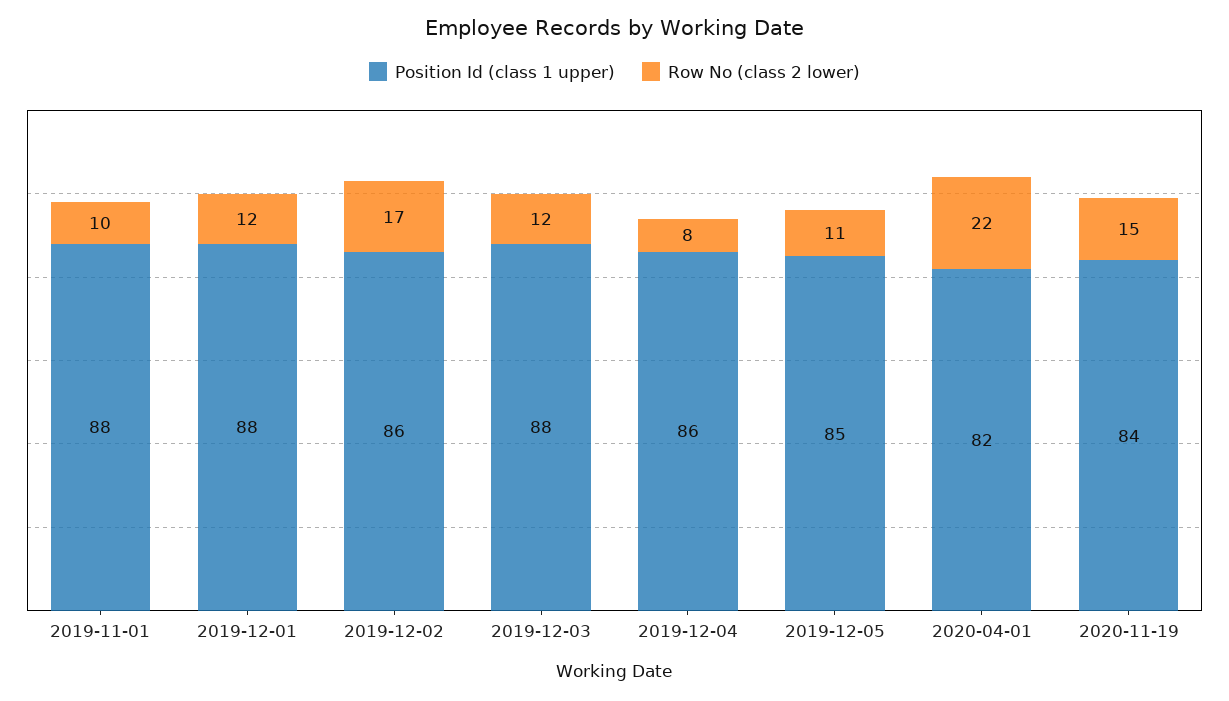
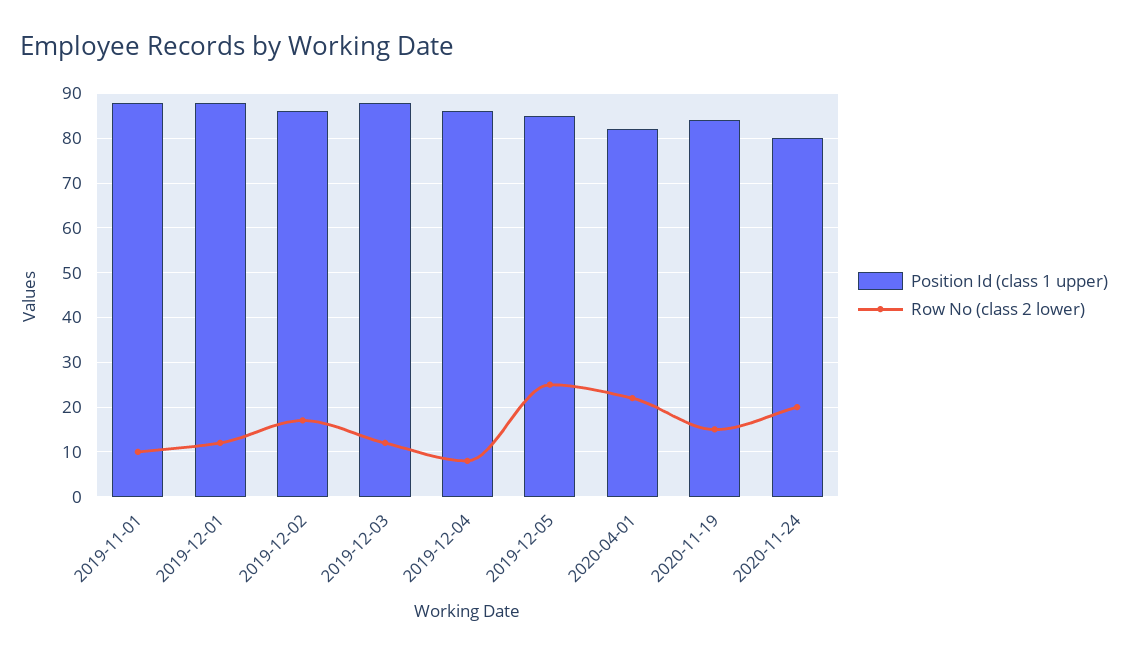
Row No (class 2 lower), 2019-12-05: 11 -> 25
Position Id (class 1 upper), 2020-11-24: none -> 80
Row No (class 2 lower), 2020-11-24: none -> 20

